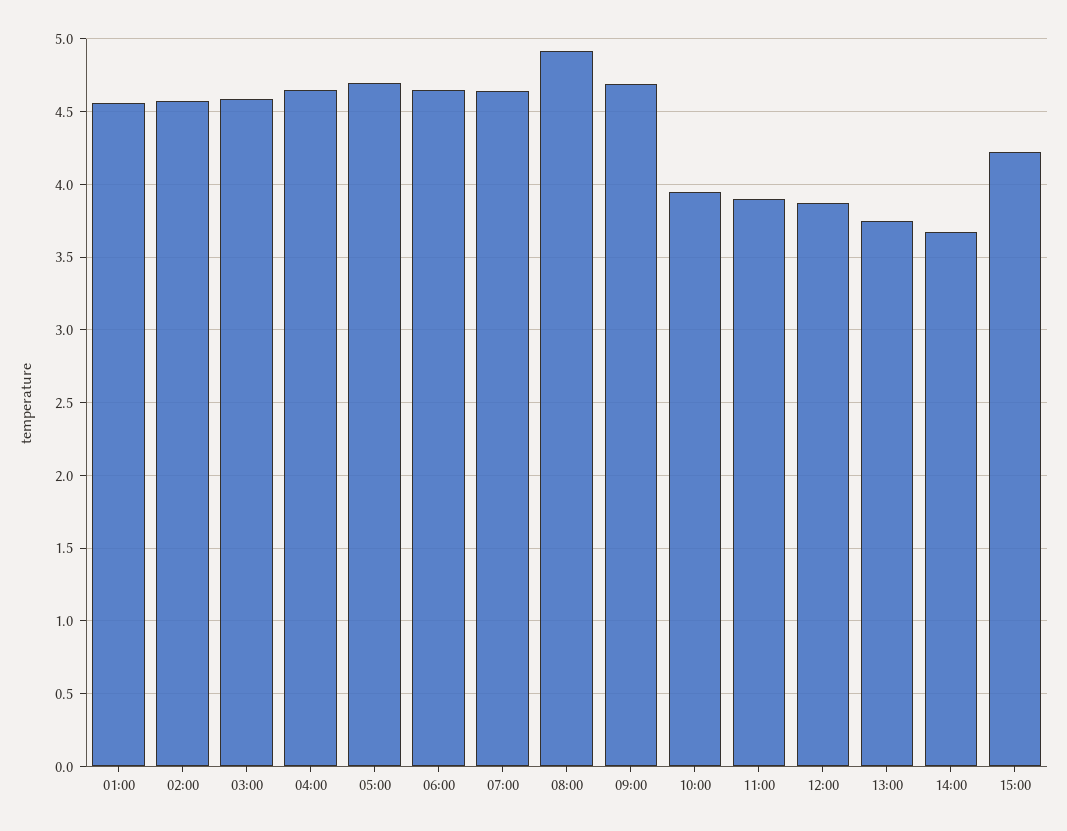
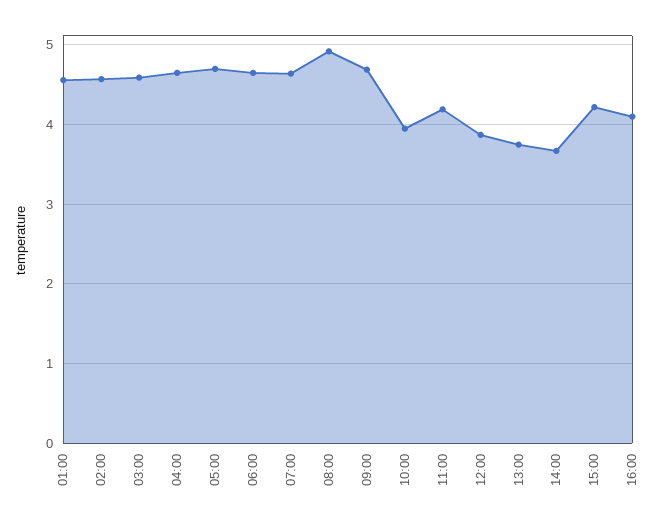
11:00: 3.9 -> 4.2
16:00: none -> 4.1

